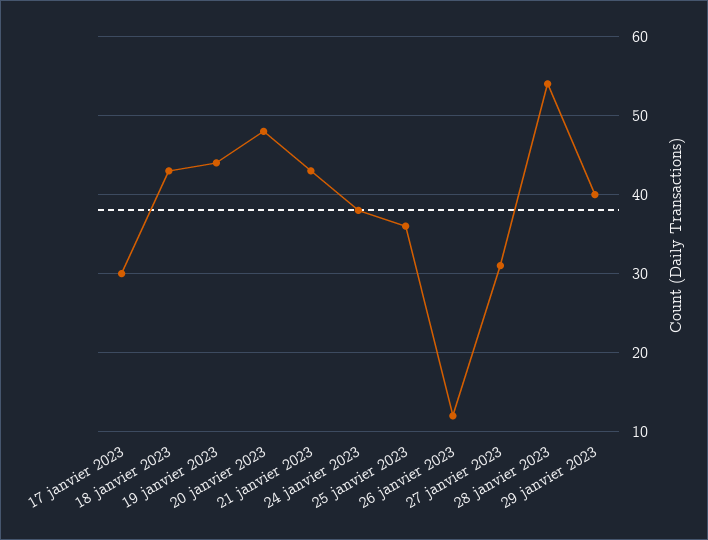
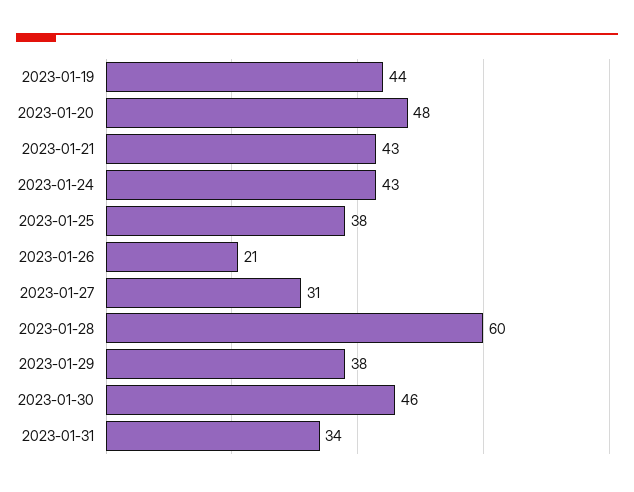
17 janvier 2023: 30 -> none
18 janvier 2023: 43 -> none
24 janvier 2023: 38 -> 43
25 janvier 2023: 36 -> 38
26 janvier 2023: 12 -> 21
28 janvier 2023: 54 -> 60
29 janvier 2023: 40 -> 38
2023-01-30: none -> 46
2023-01-31: none -> 34

